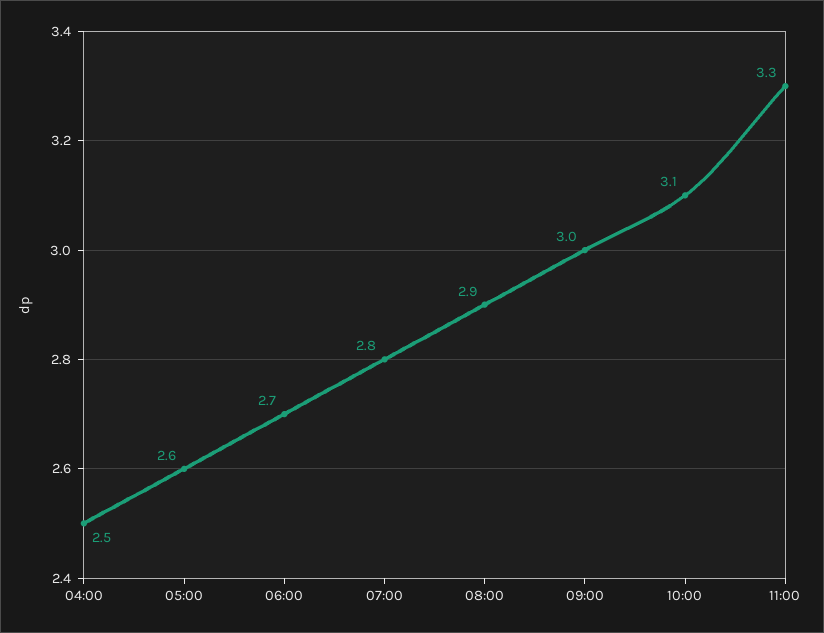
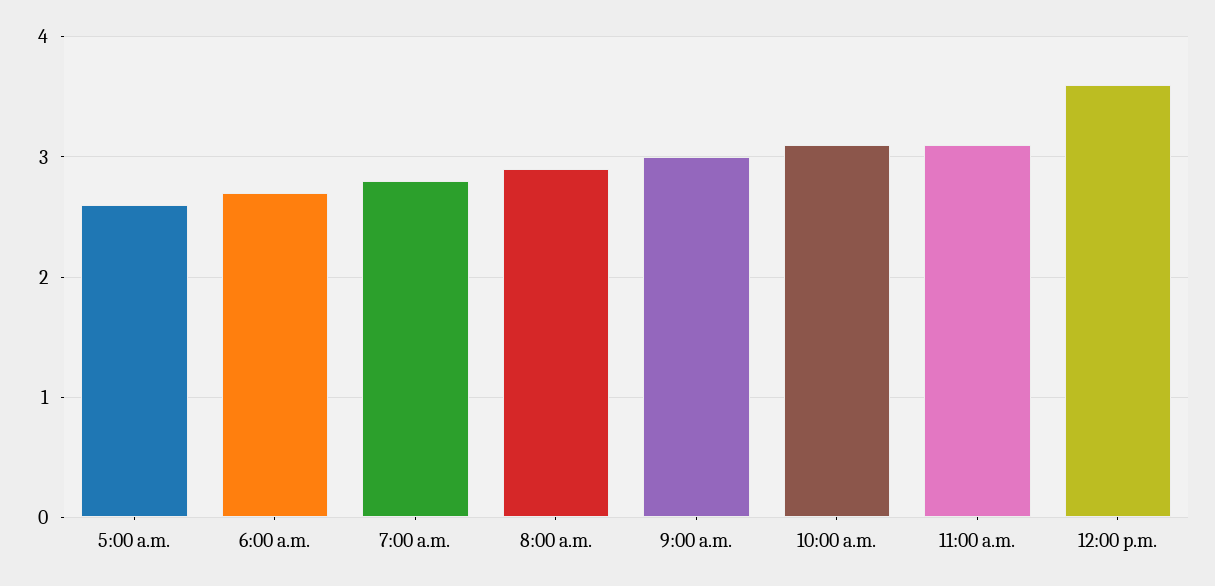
04:00: 2.5 -> none
11:00: 3.3 -> 3.1
12:00 p.m.: none -> 3.6

